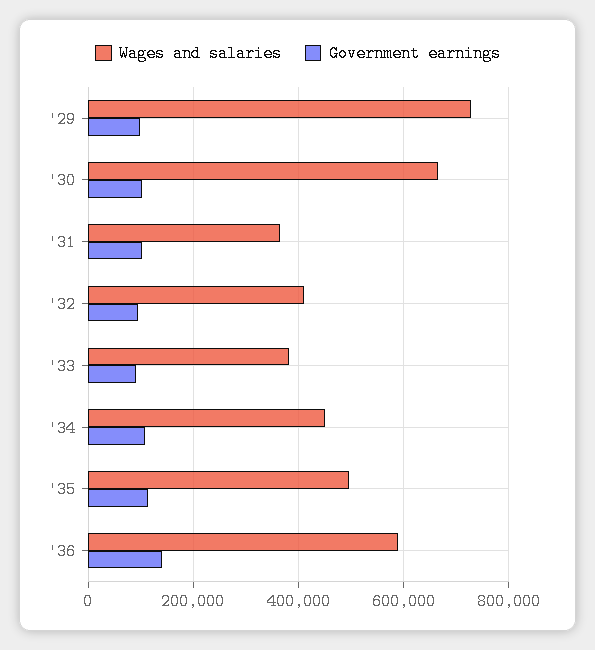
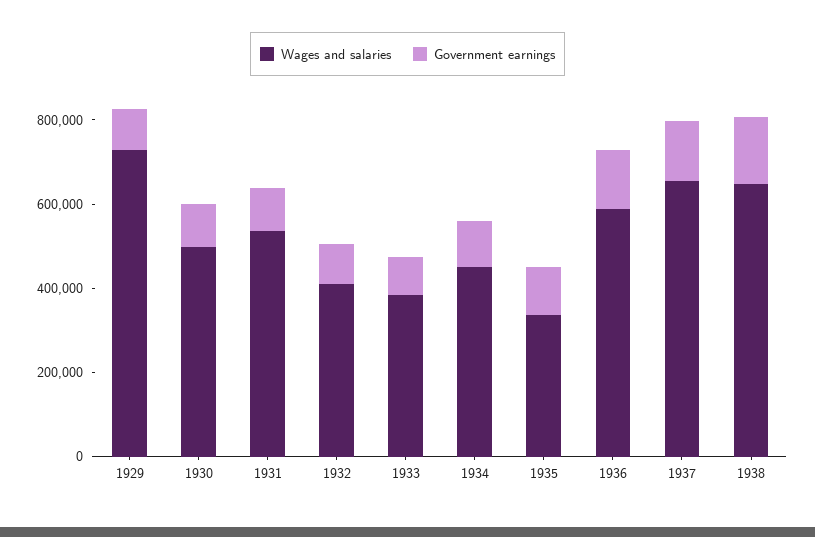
Wages and salaries, '30: 660000 -> 500000
Wages and salaries, '31: 360000 -> 550000
Wages and salaries, '35: 500000 -> 350000
Wages and salaries, 1937: none -> 650000
Government earnings, 1937: none -> 150000
Wages and salaries, 1938: none -> 650000
Government earnings, 1938: none -> 150000

